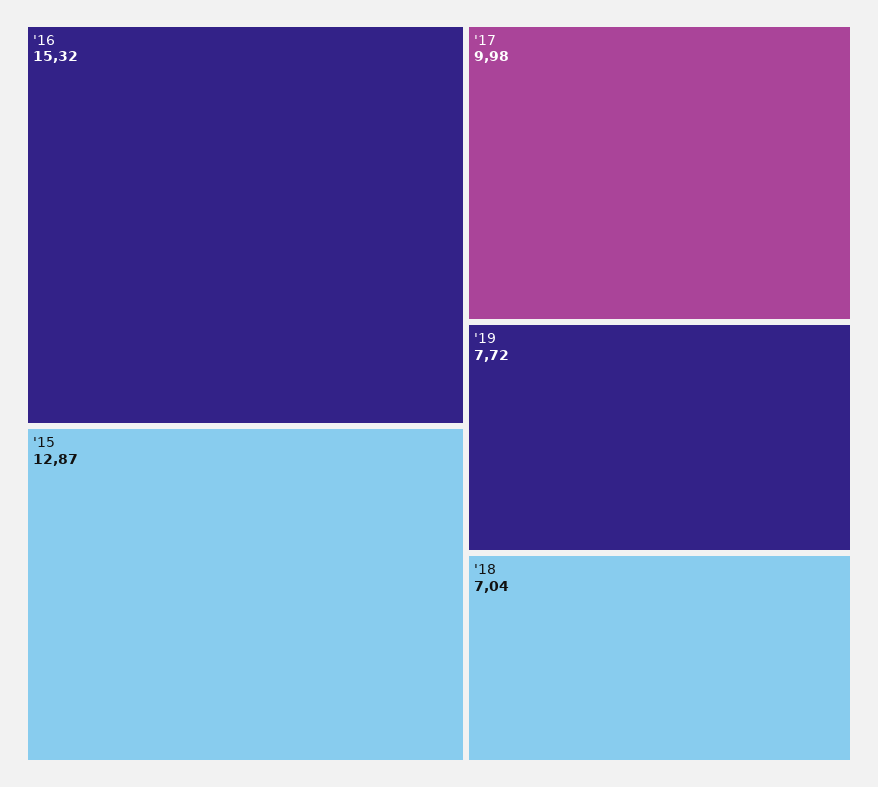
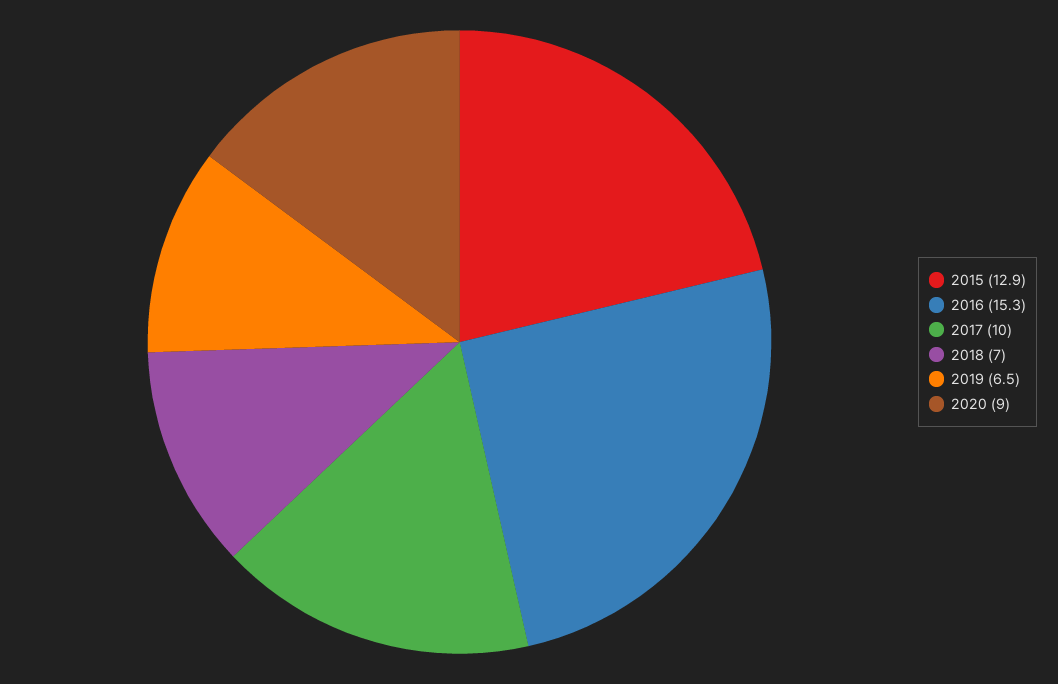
'19: 7.72 -> 6.5
2020: none -> 9

